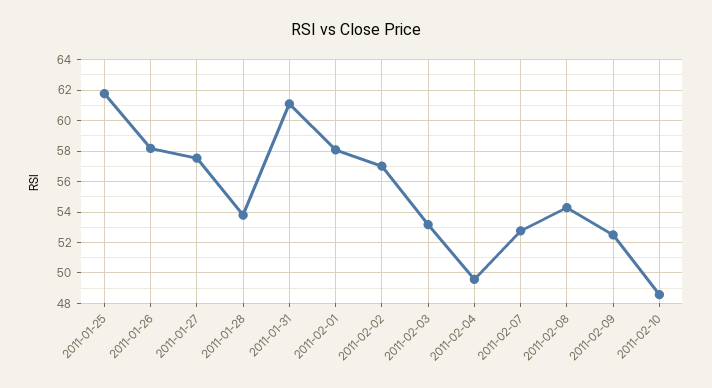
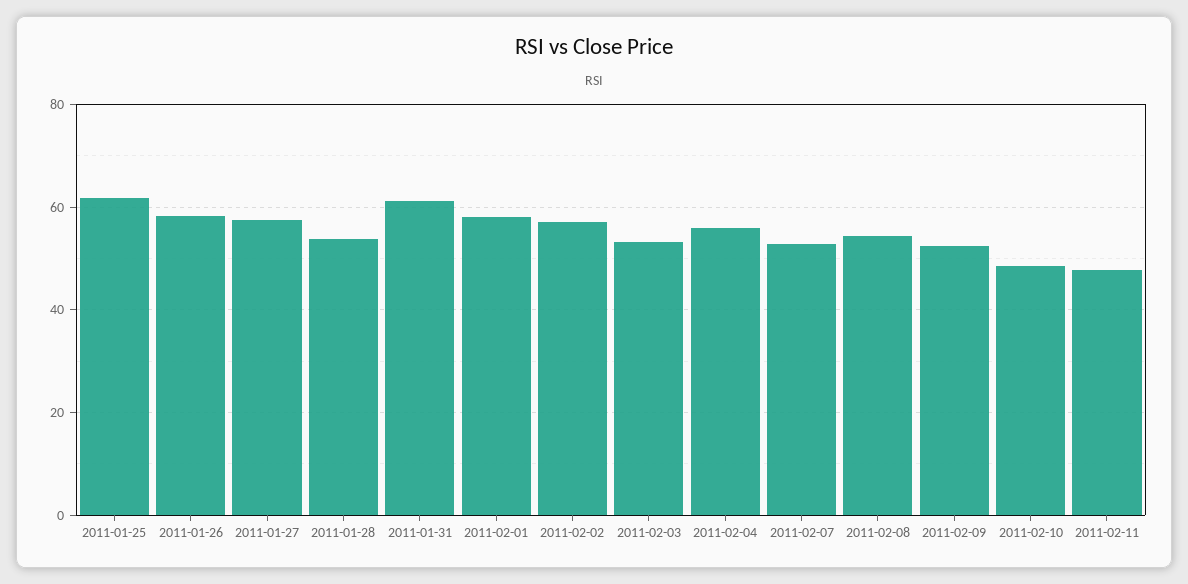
2011-02-04: 49.5 -> 56
2011-02-11: none -> 48

